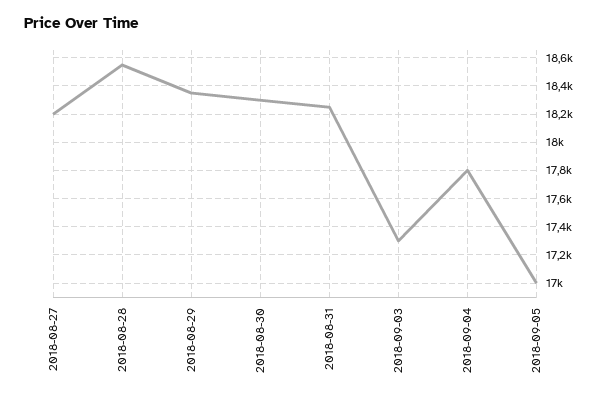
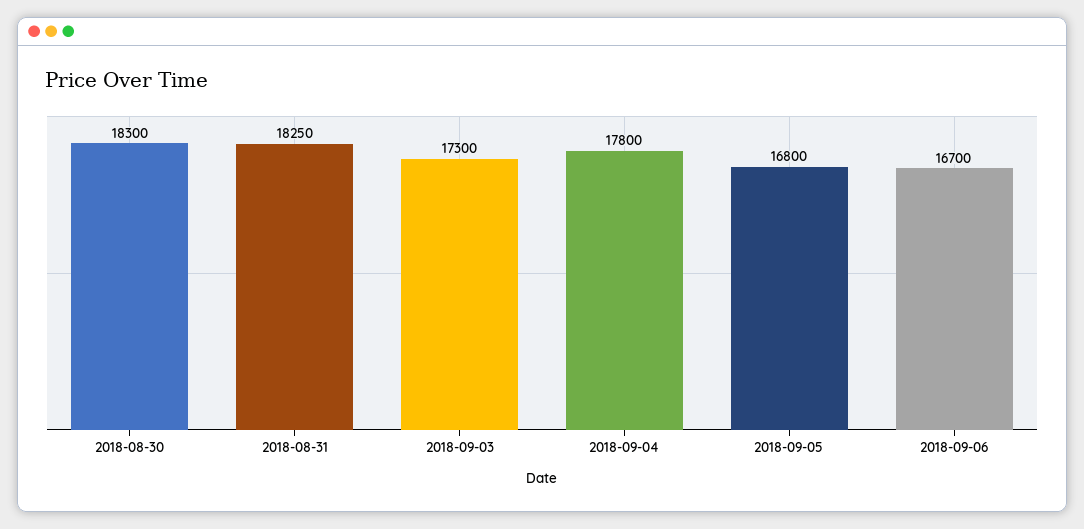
2018-08-27: 18200 -> none
2018-08-28: 18550 -> none
2018-08-29: 18350 -> none
2018-09-05: 17000 -> 16800
2018-09-06: none -> 16700

